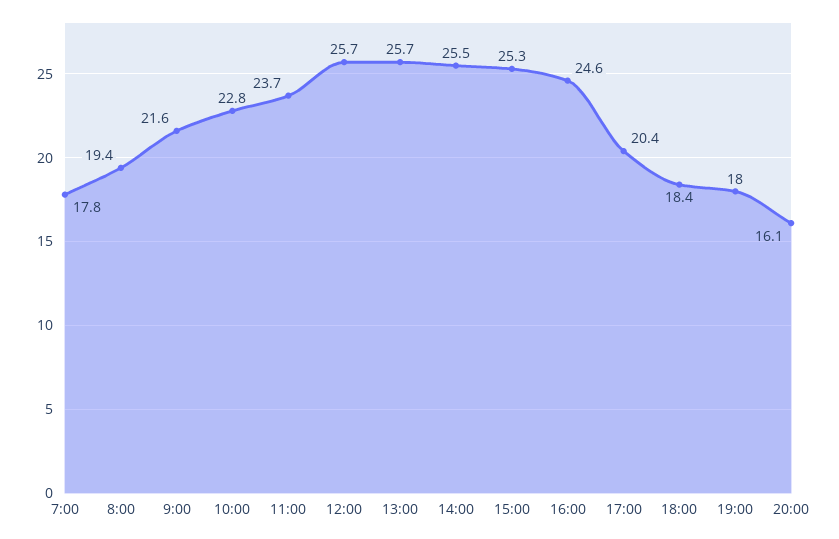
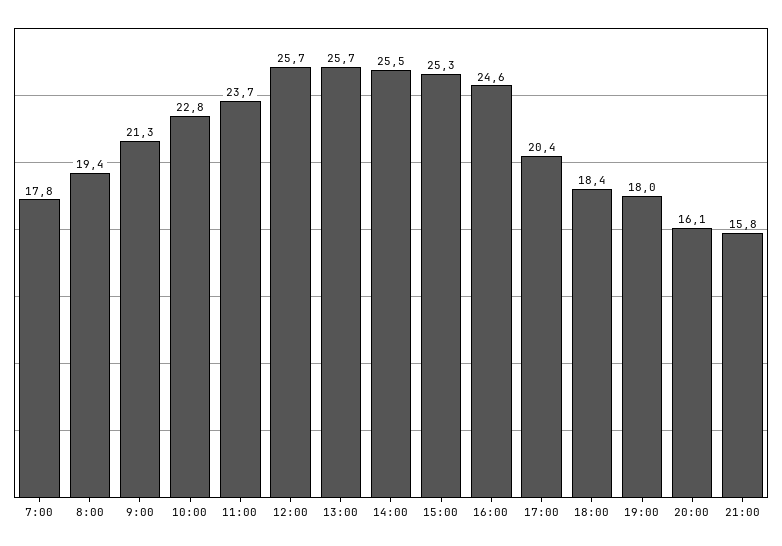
9:00: 21.6 -> 21.3
21:00: none -> 15.8

